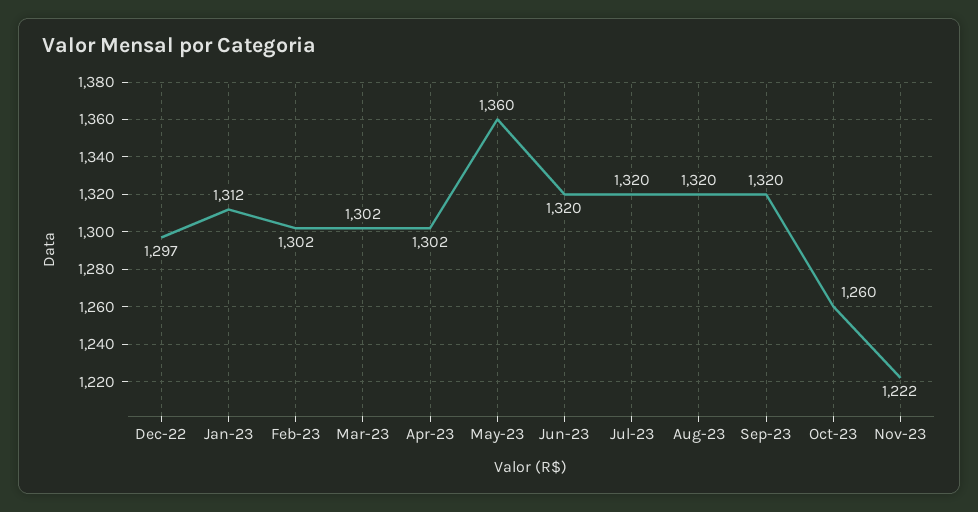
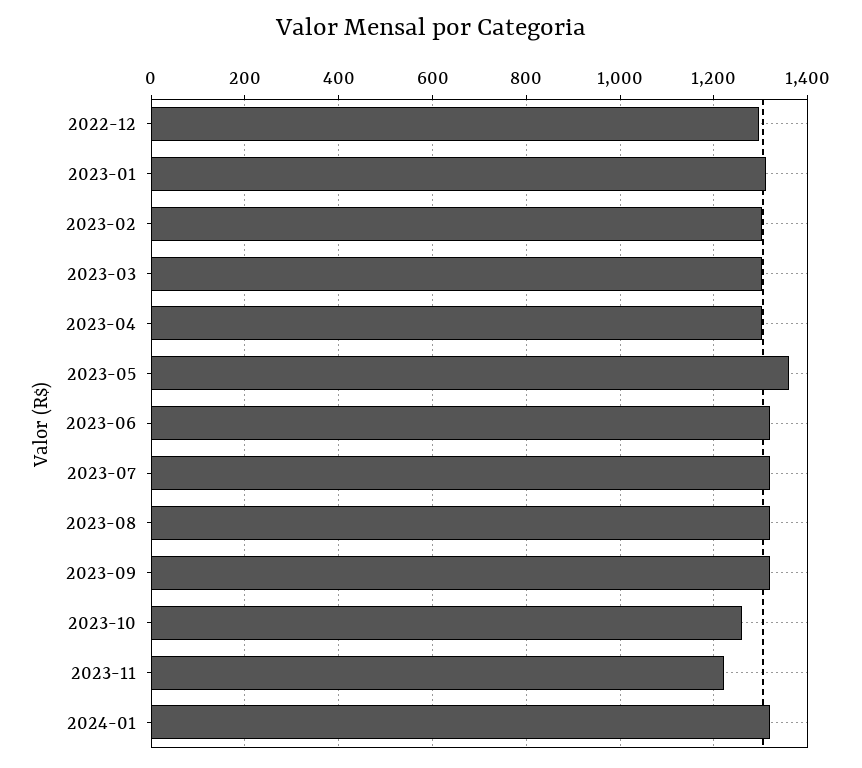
2024-01: none -> 1320

